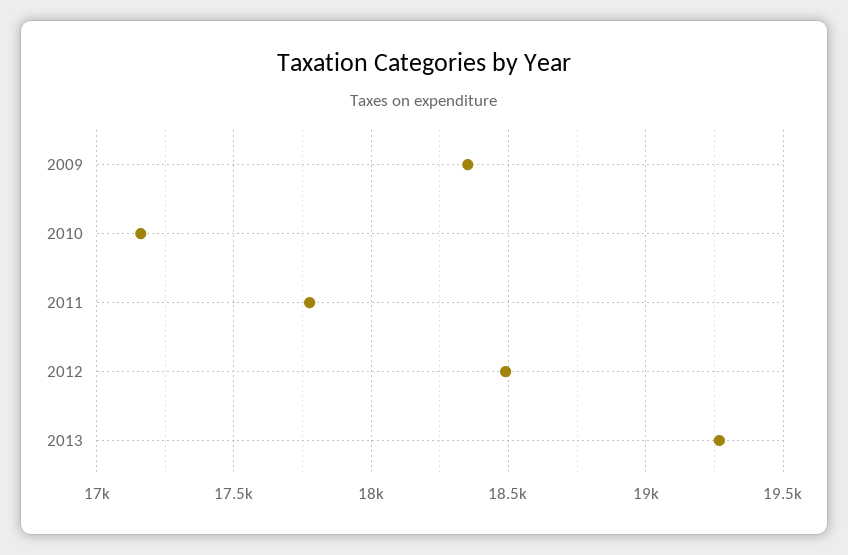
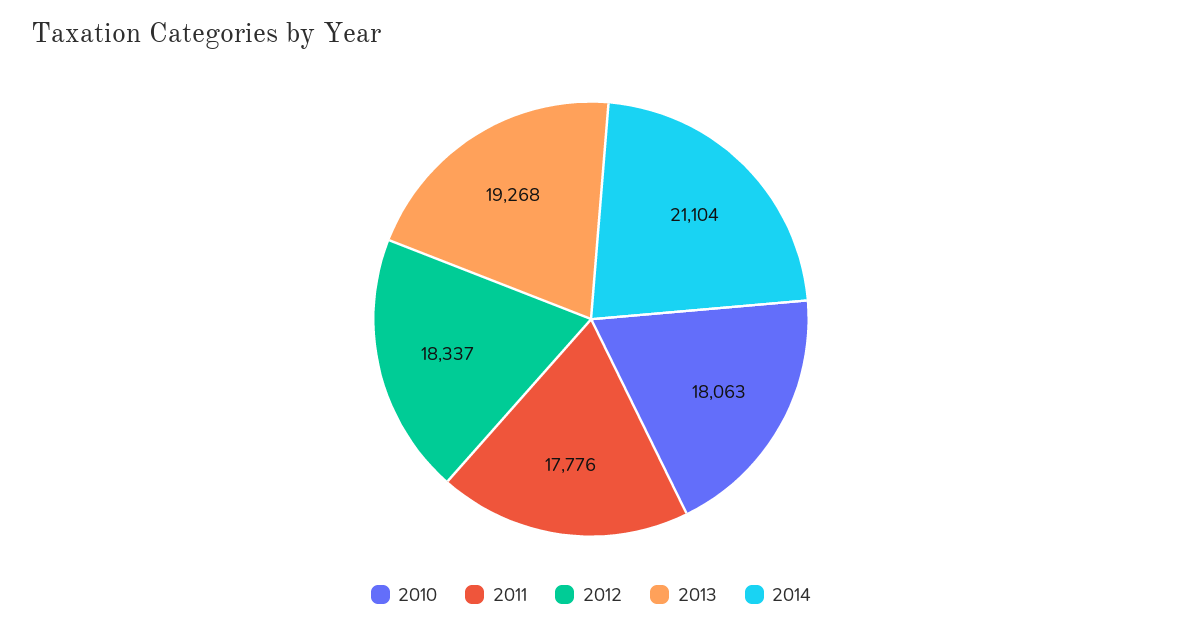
2009: 18350 -> none
2010: 17150 -> 18063
2012: 18500 -> 18337
2014: none -> 21104

